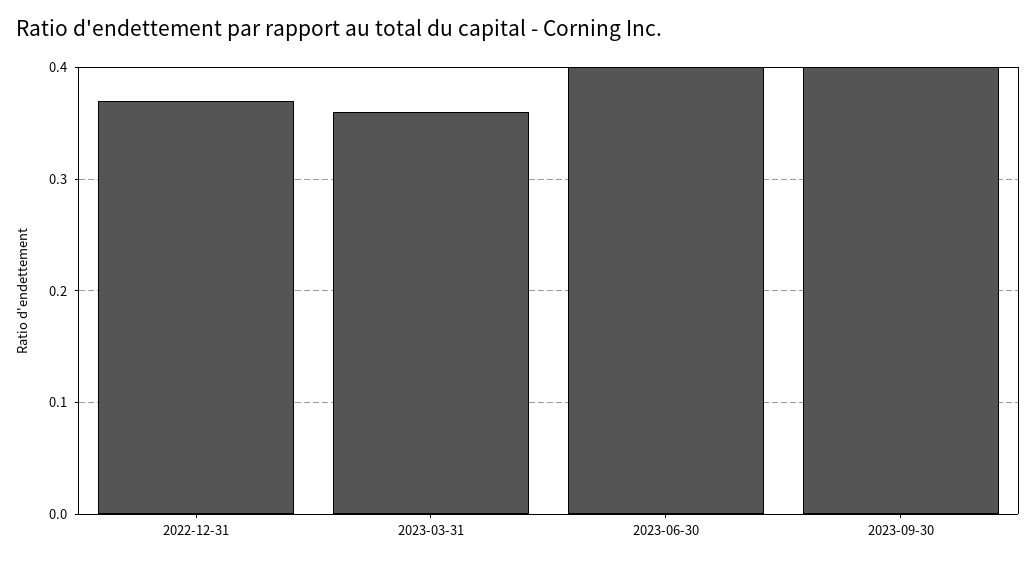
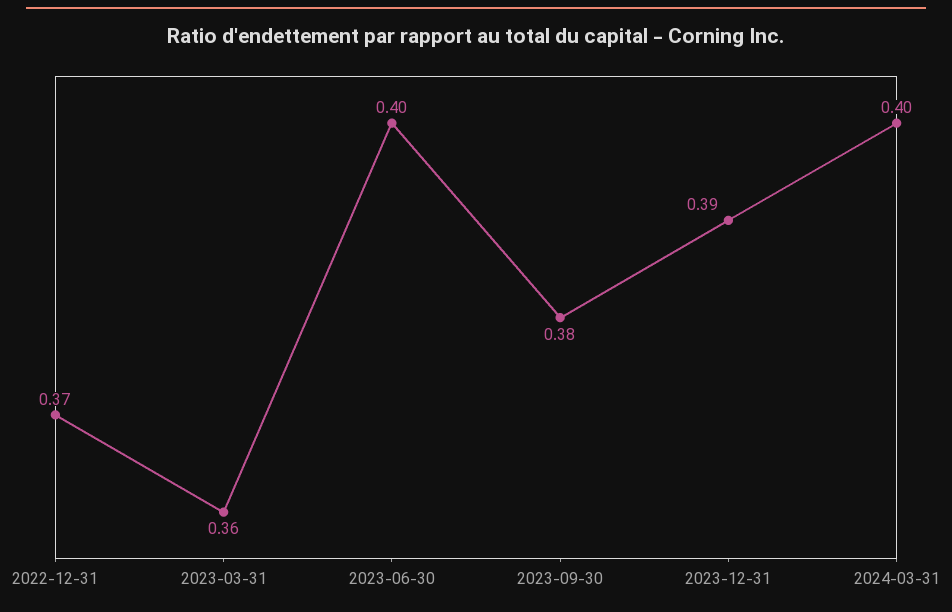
2023-09-30: 0.4 -> 0.38
2023-12-31: none -> 0.39
2024-03-31: none -> 0.4

